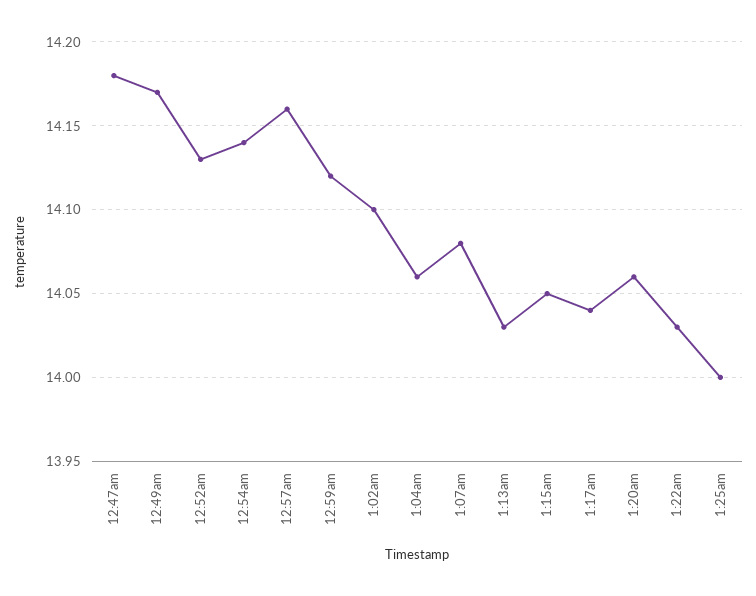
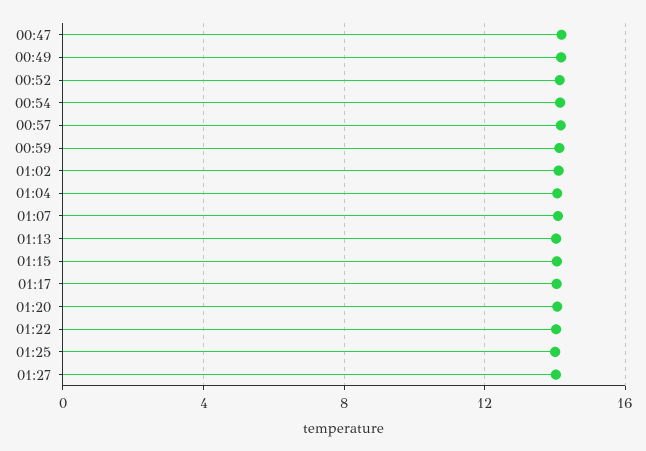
01:27: none -> 14

